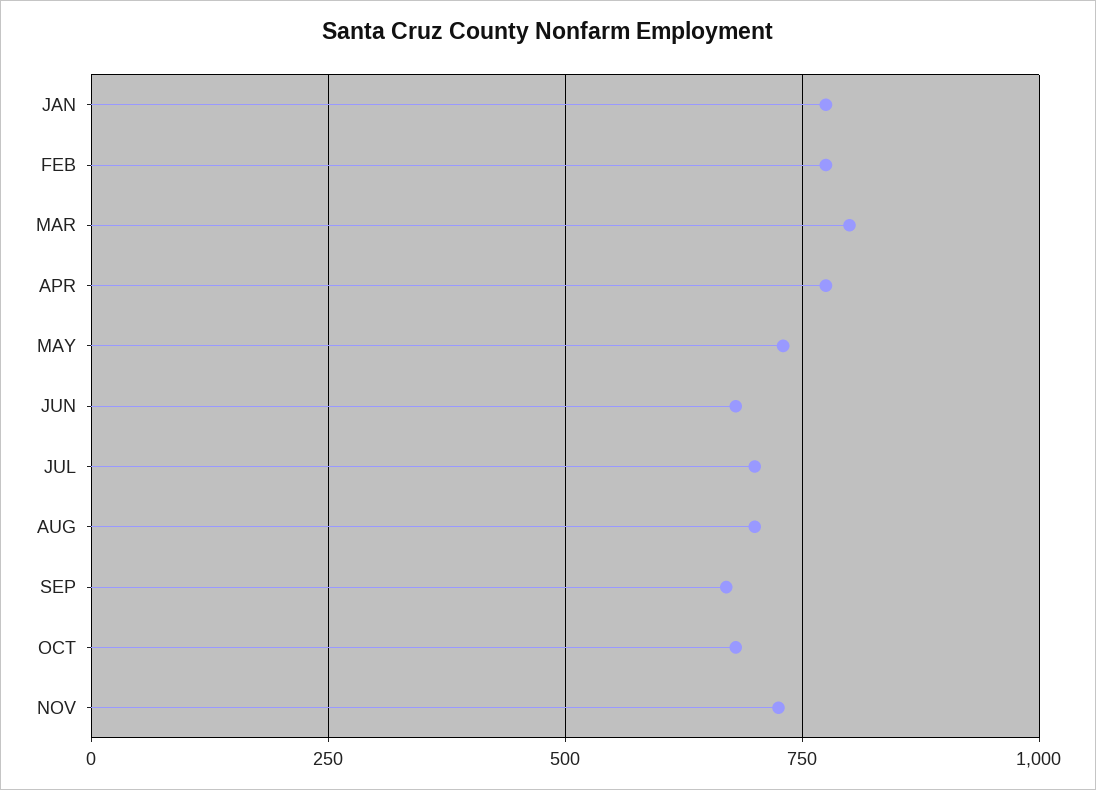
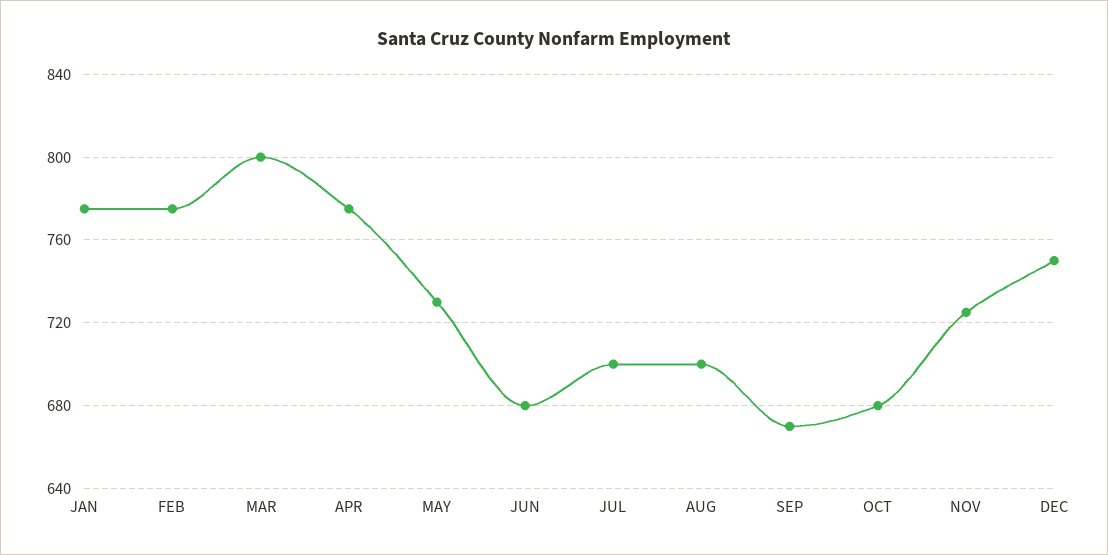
DEC: none -> 750

